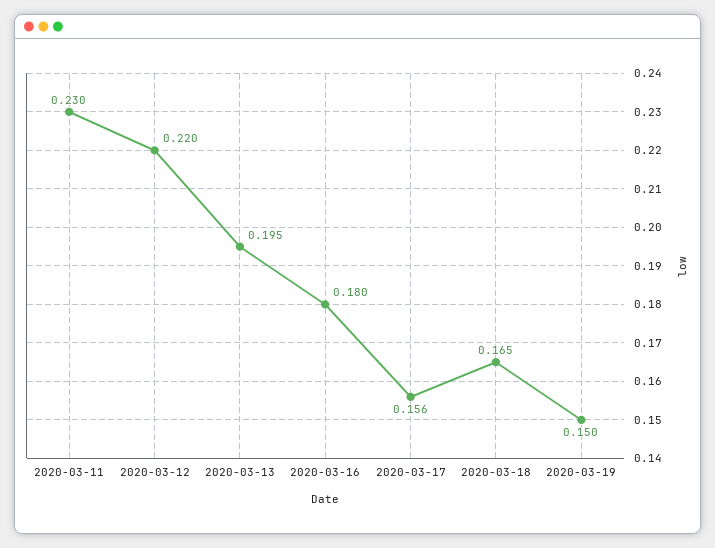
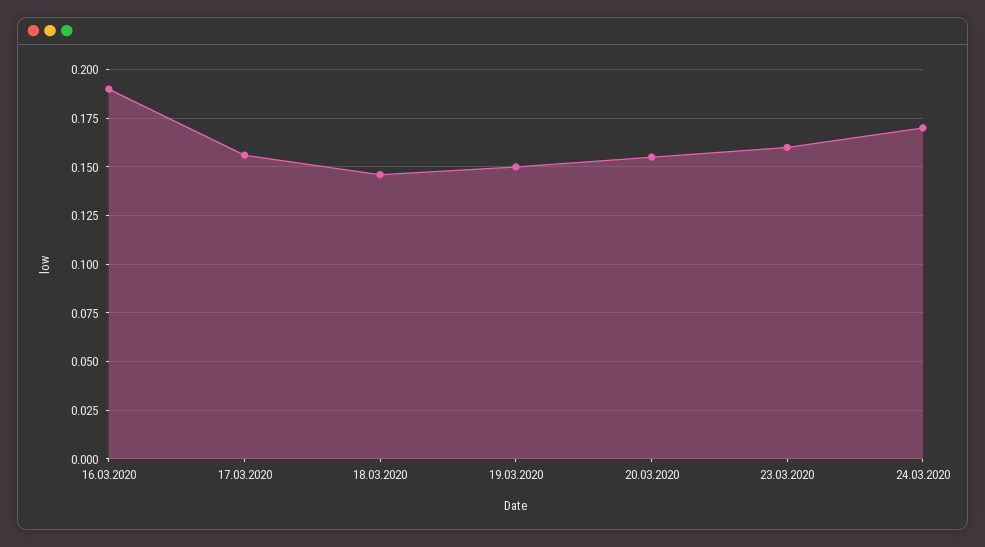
2020-03-11: 0.23 -> none
2020-03-12: 0.22 -> none
2020-03-13: 0.195 -> none
2020-03-16: 0.18 -> 0.19
2020-03-18: 0.165 -> 0.145
20.03.2020: none -> 0.155
23.03.2020: none -> 0.16
24.03.2020: none -> 0.17

